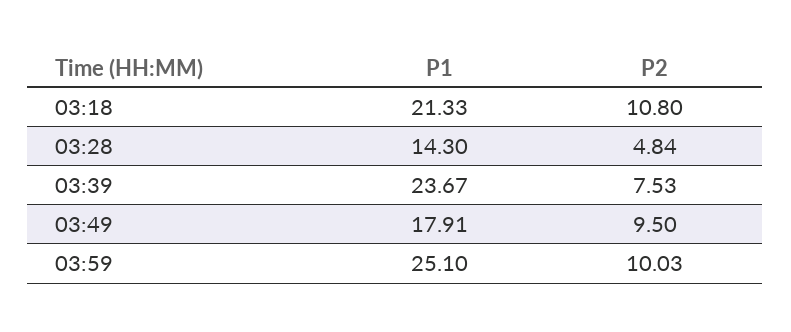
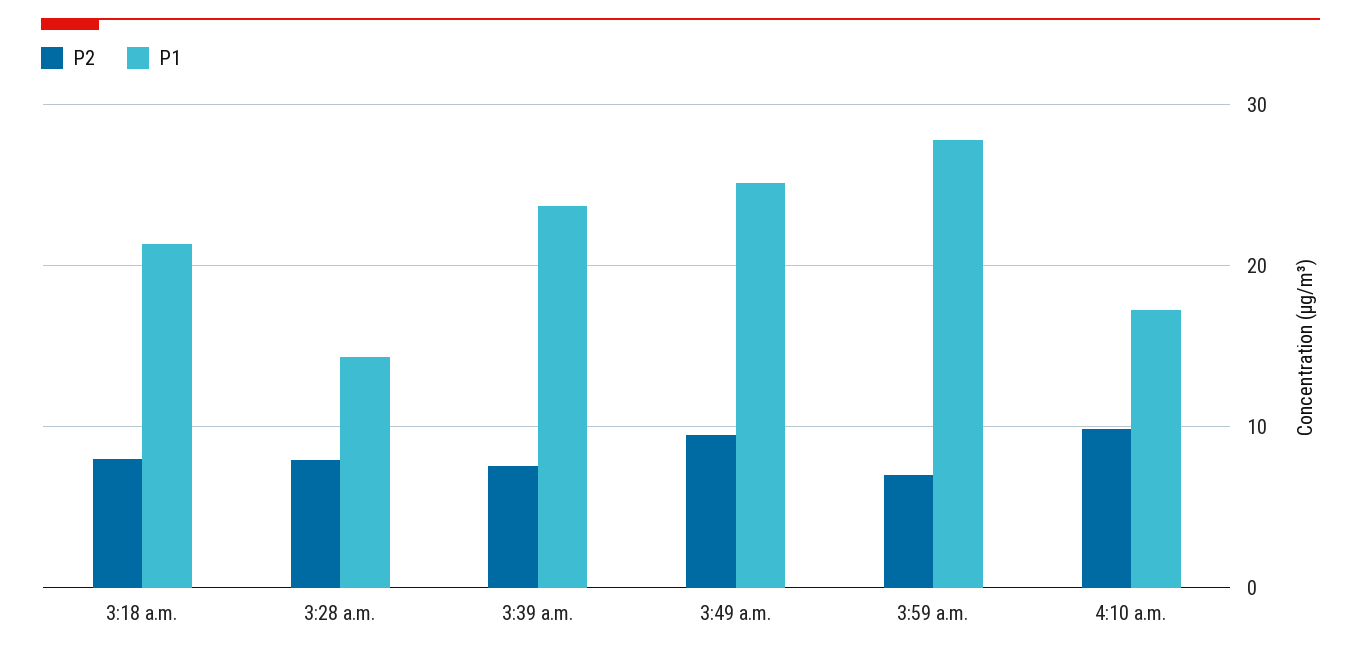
P2, 03:18: 10.8 -> 8
P2, 03:28: 4.84 -> 8
P1, 03:49: 17.91 -> 25
P1, 03:59: 25.1 -> 28
P2, 03:59: 10.03 -> 7
P2, 4:10 a.m.: none -> 10
P1, 4:10 a.m.: none -> 17

